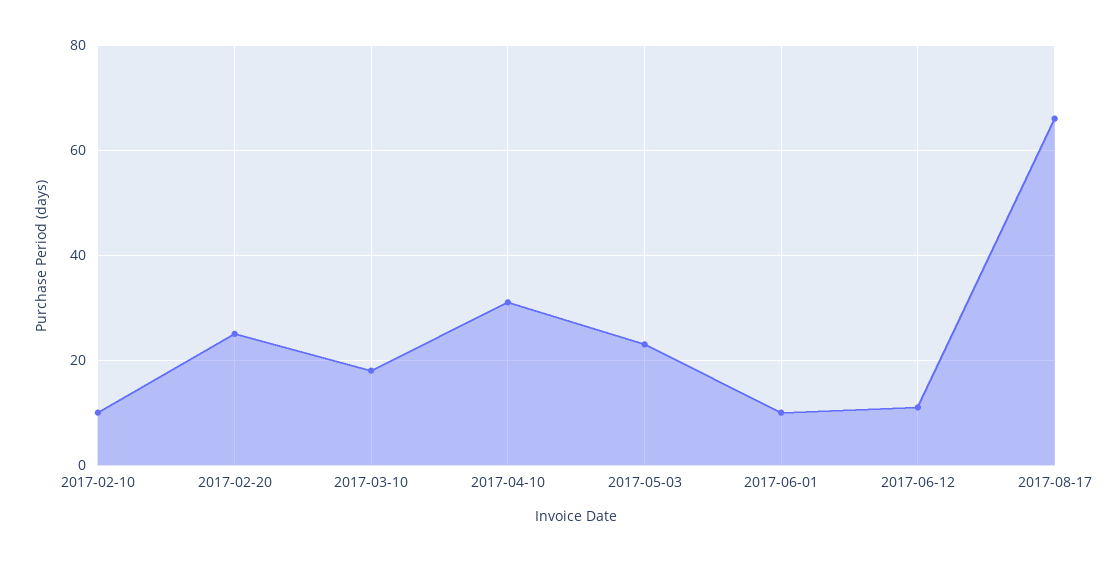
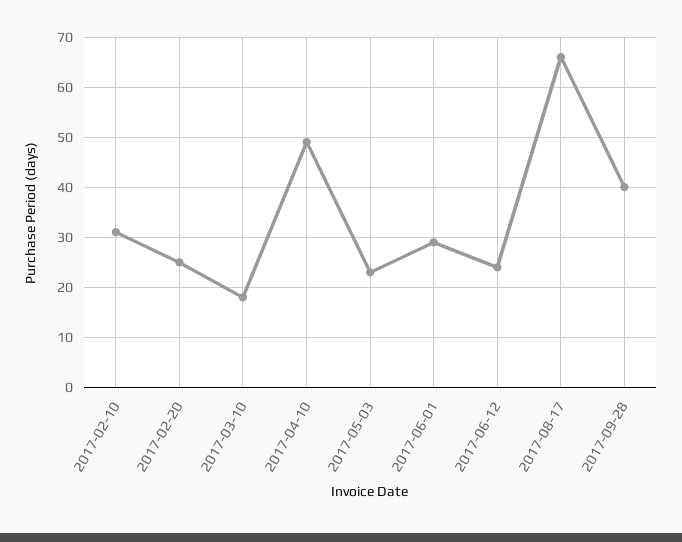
2017-02-10: 10 -> 30
2017-04-10: 30 -> 50
2017-06-01: 10 -> 30
2017-06-12: 10 -> 25
2017-09-28: none -> 40

